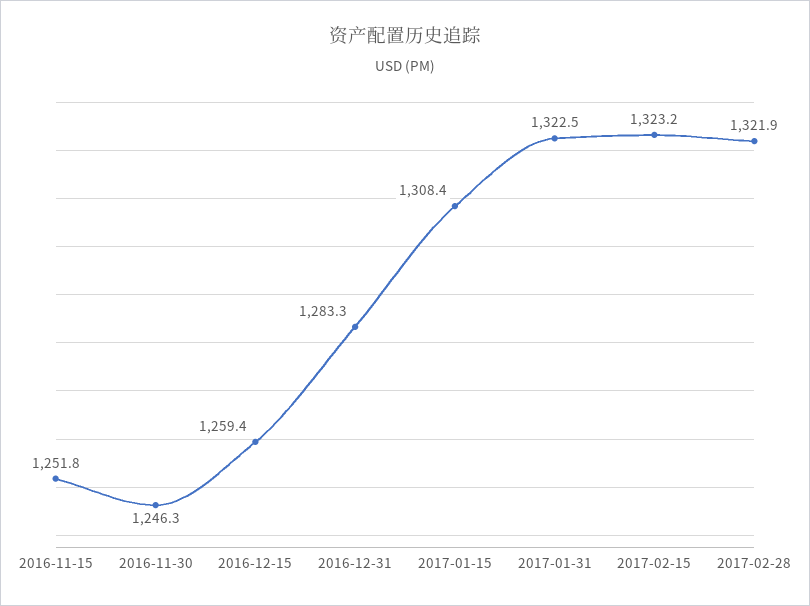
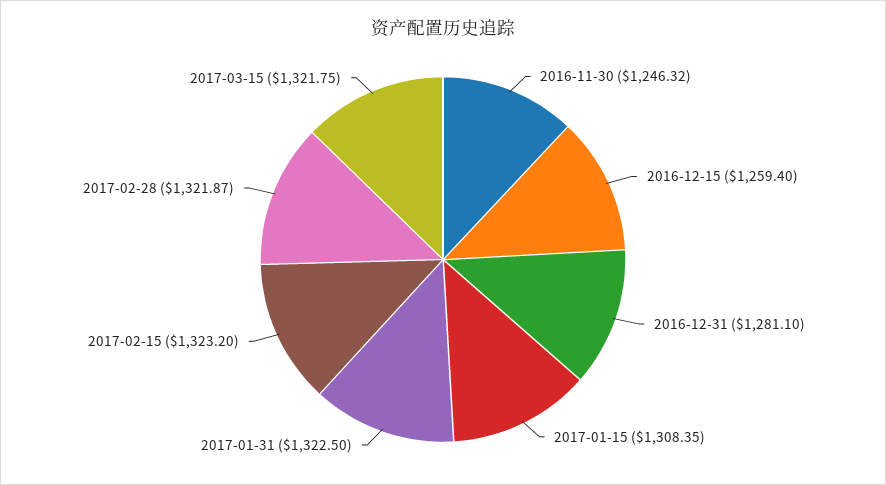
2016-11-15: 1251.8 -> none
2016-12-31: 1283.3 -> 1281.1
2017-03-15: none -> 1321.75

